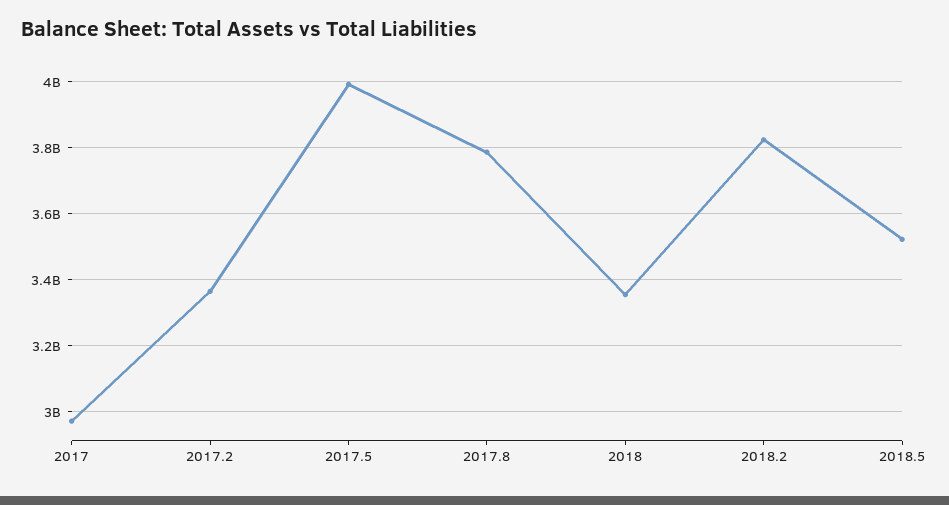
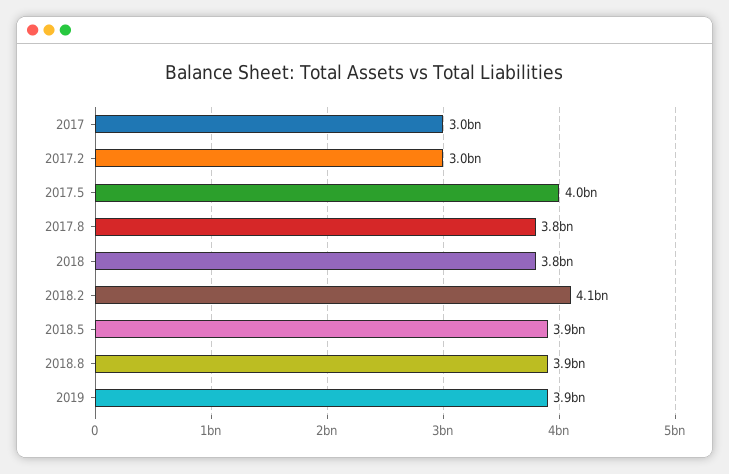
2017.2: 3360000000 -> 3000000000
2018: 3360000000 -> 3800000000
2018.2: 3820000000 -> 4100000000
2018.5: 3520000000 -> 3900000000
2018.8: none -> 3900000000
2019: none -> 3900000000

